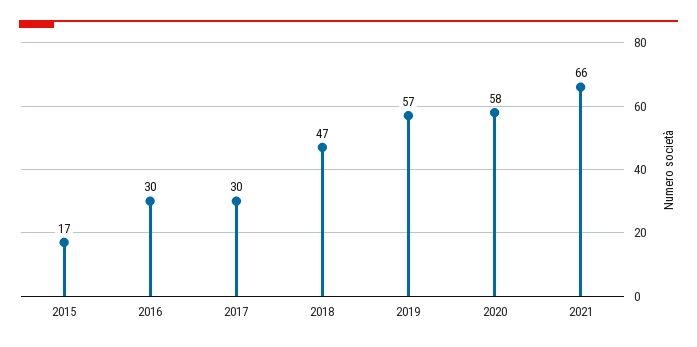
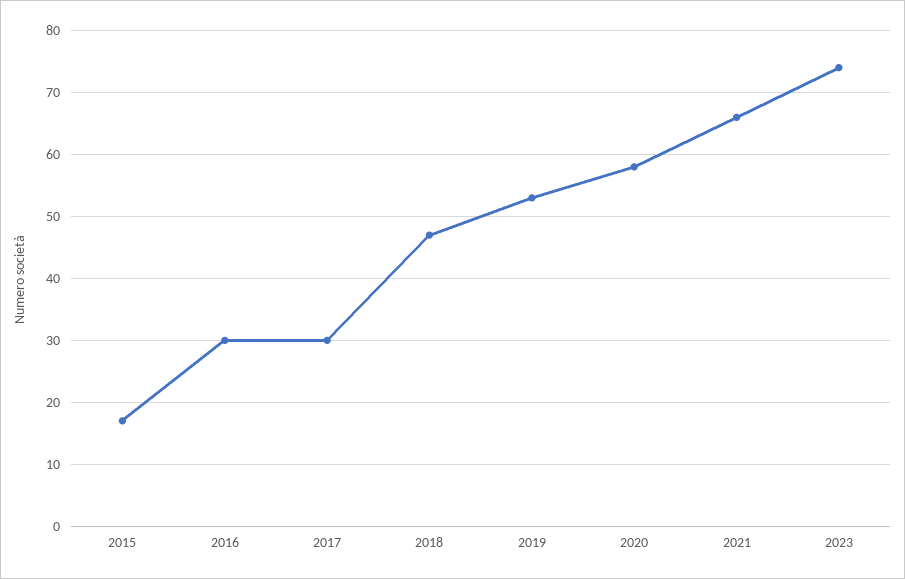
2019: 57 -> 53
2023: none -> 74

